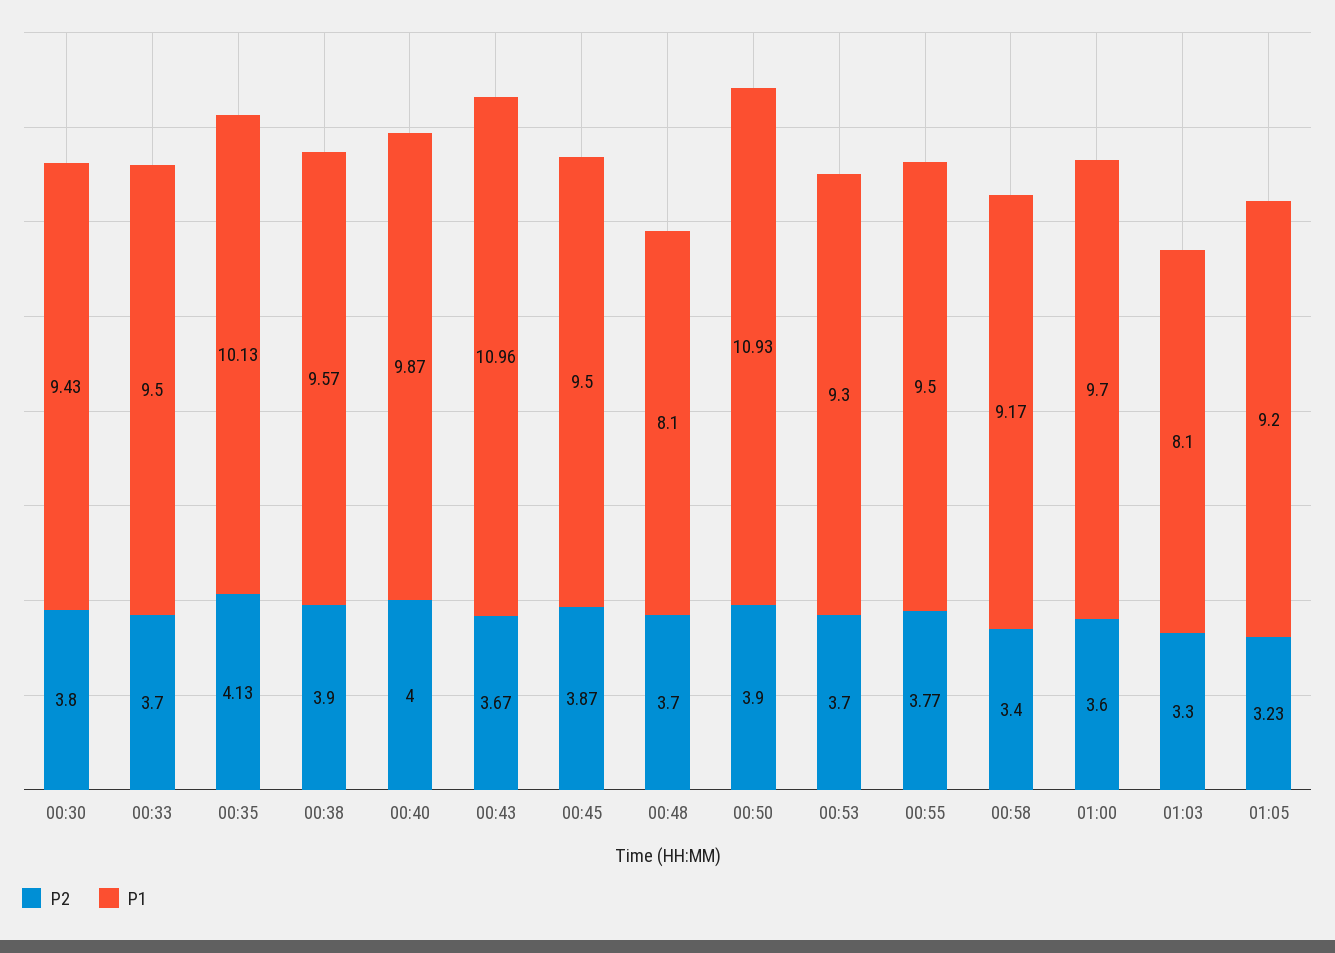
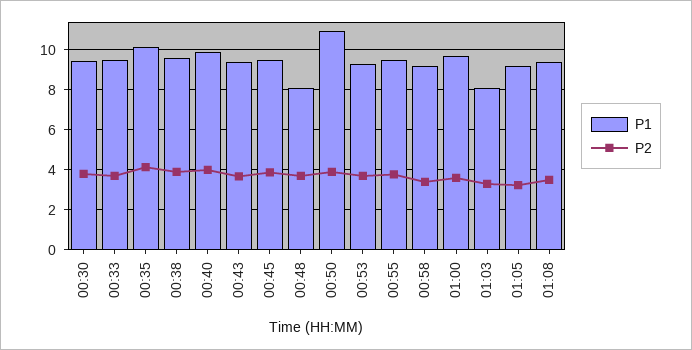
P1, 00:43: 10.96 -> 9.5
P1, 01:08: none -> 9.5
P2, 01:08: none -> 3.5

